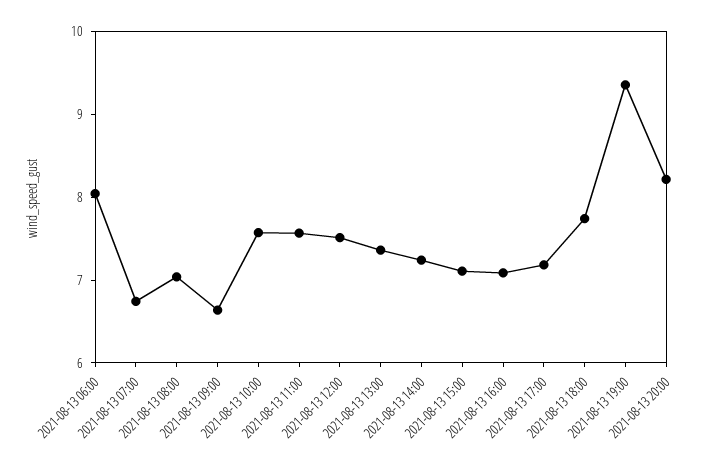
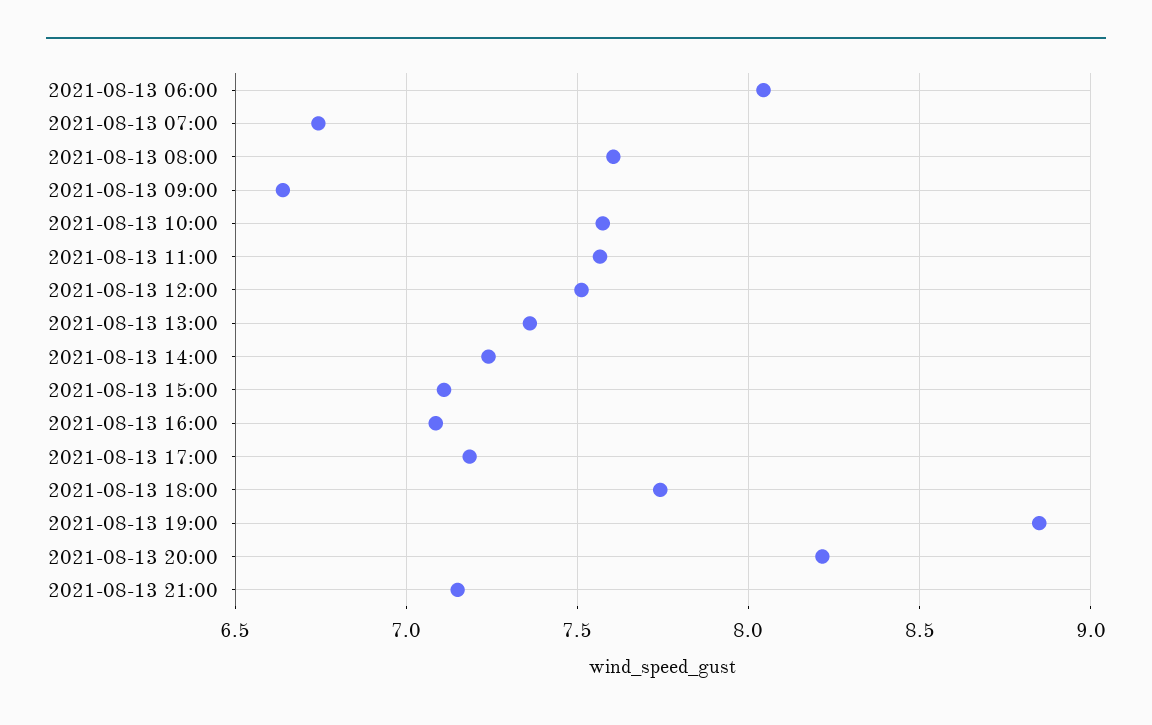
2021-08-13 08:00: 7 -> 7.6
2021-08-13 19:00: 9.4 -> 8.85
2021-08-13 21:00: none -> 7.15

